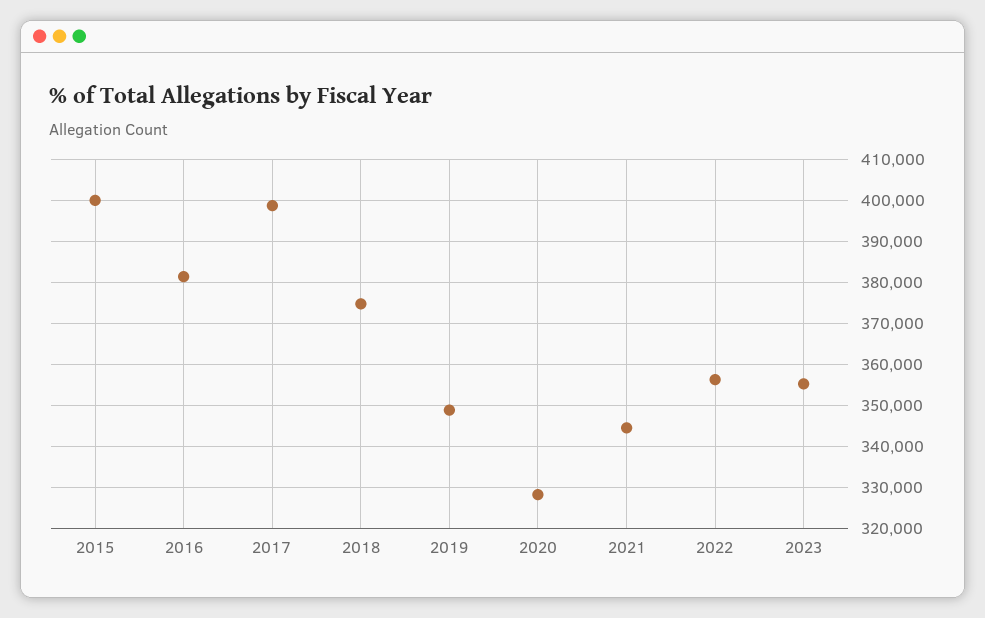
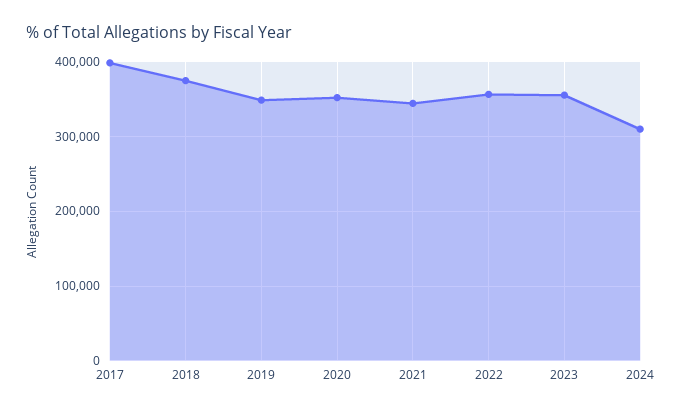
2015: 400000 -> none
2016: 382000 -> none
2020: 328000 -> 350000
2024: none -> 310000

